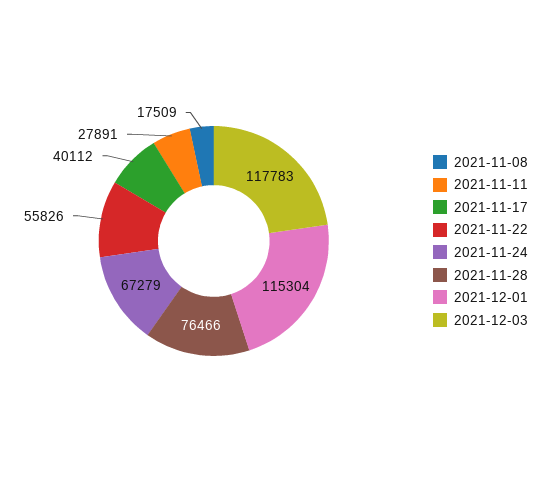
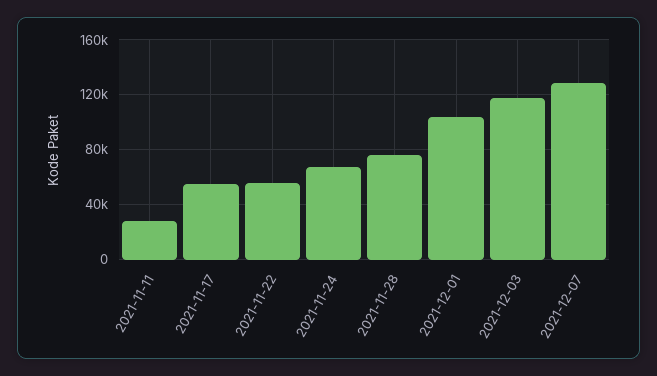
2021-11-08: 17509 -> none
2021-11-17: 40112 -> 55000
2021-12-01: 115304 -> 105000
2021-12-07: none -> 130000

